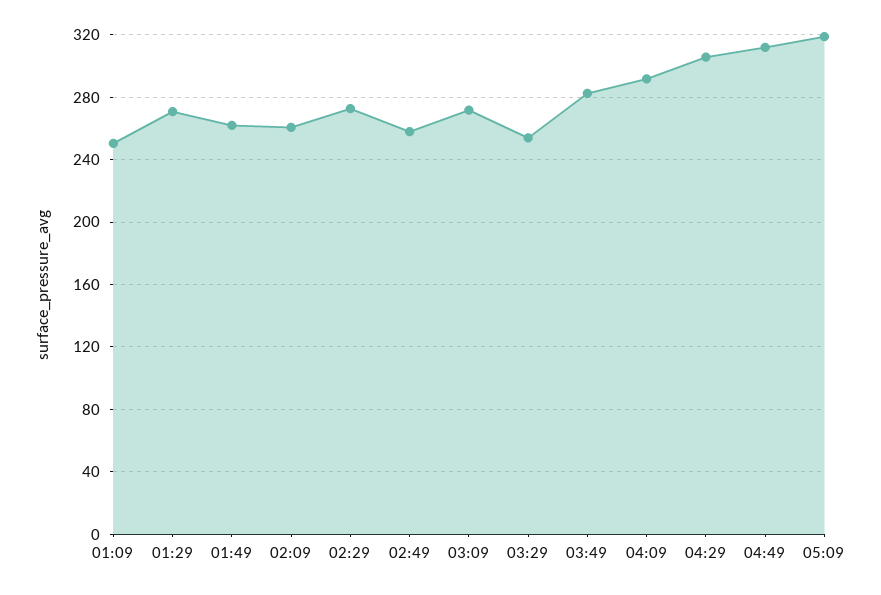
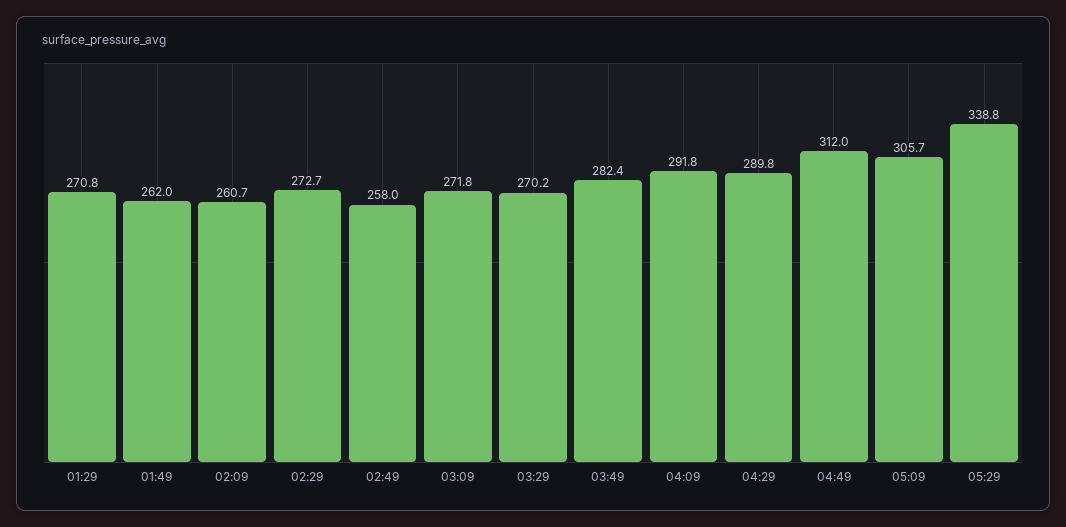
01:09: 250 -> none
03:29: 255 -> 270.2
04:29: 305 -> 289.8
05:09: 320 -> 305.7
05:29: none -> 338.8

